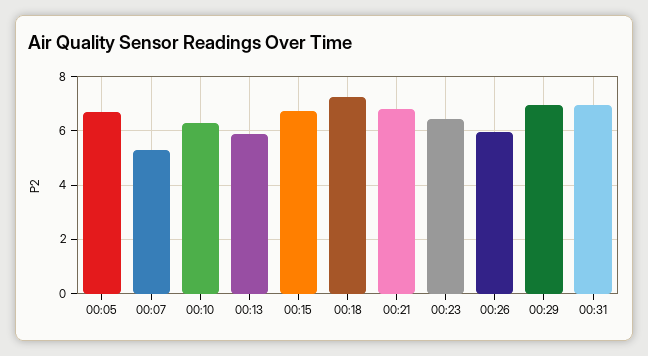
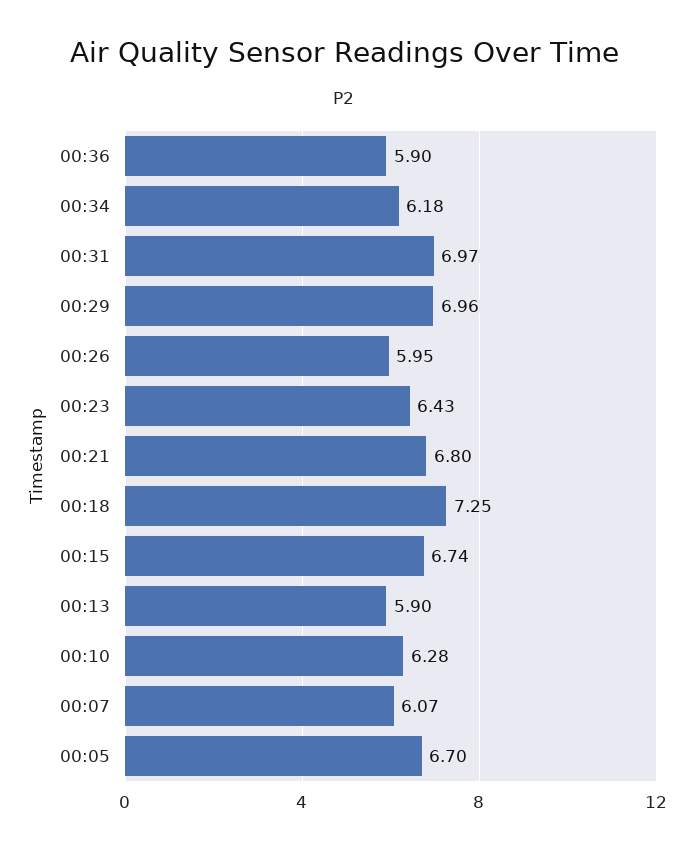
00:07: 5.25 -> 6.07
00:36: none -> 5.9
00:34: none -> 6.18

